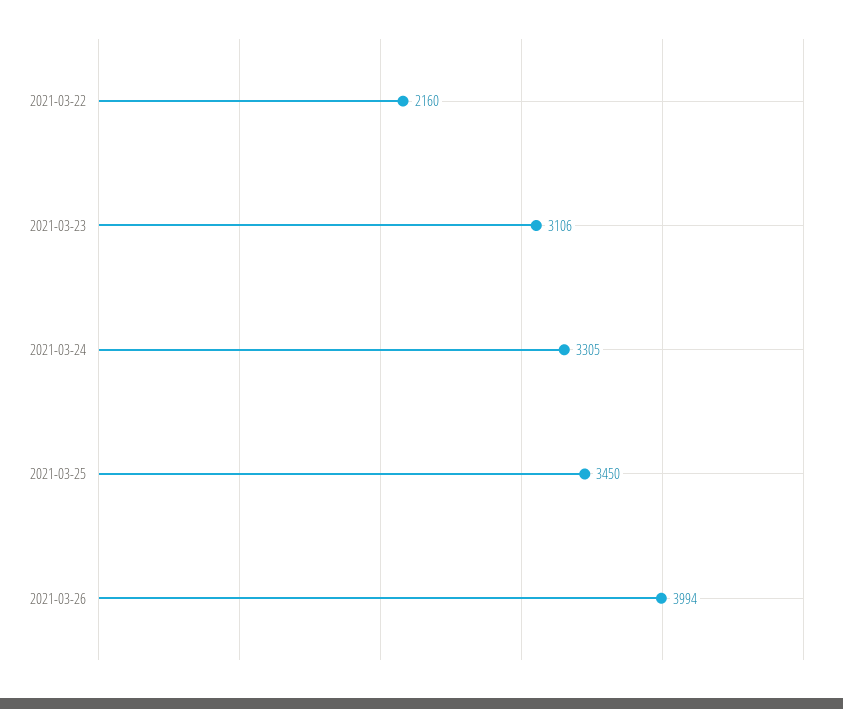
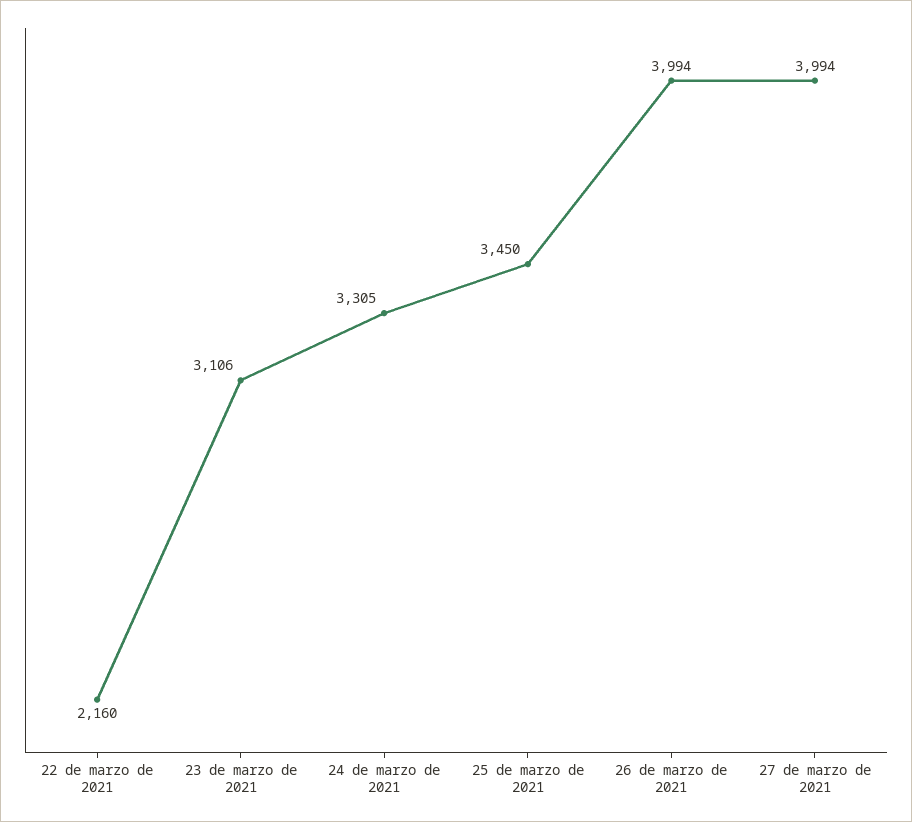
27 de marzo de 2021: none -> 3994

